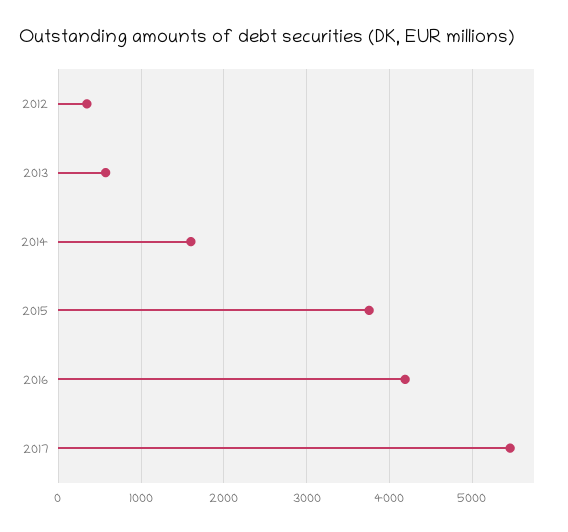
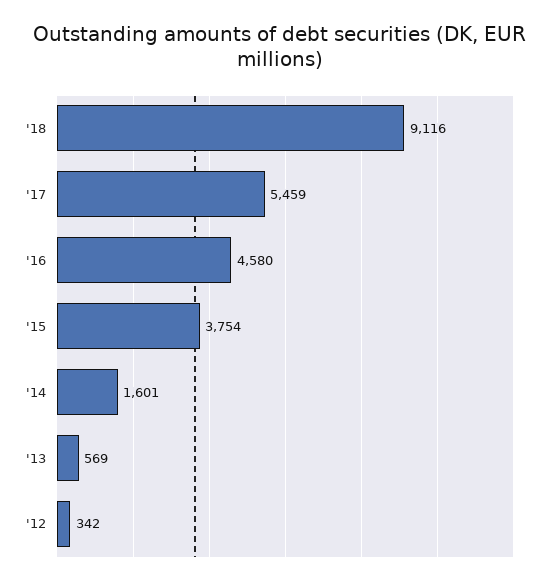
2016: 4200 -> 4580
'18: none -> 9116

